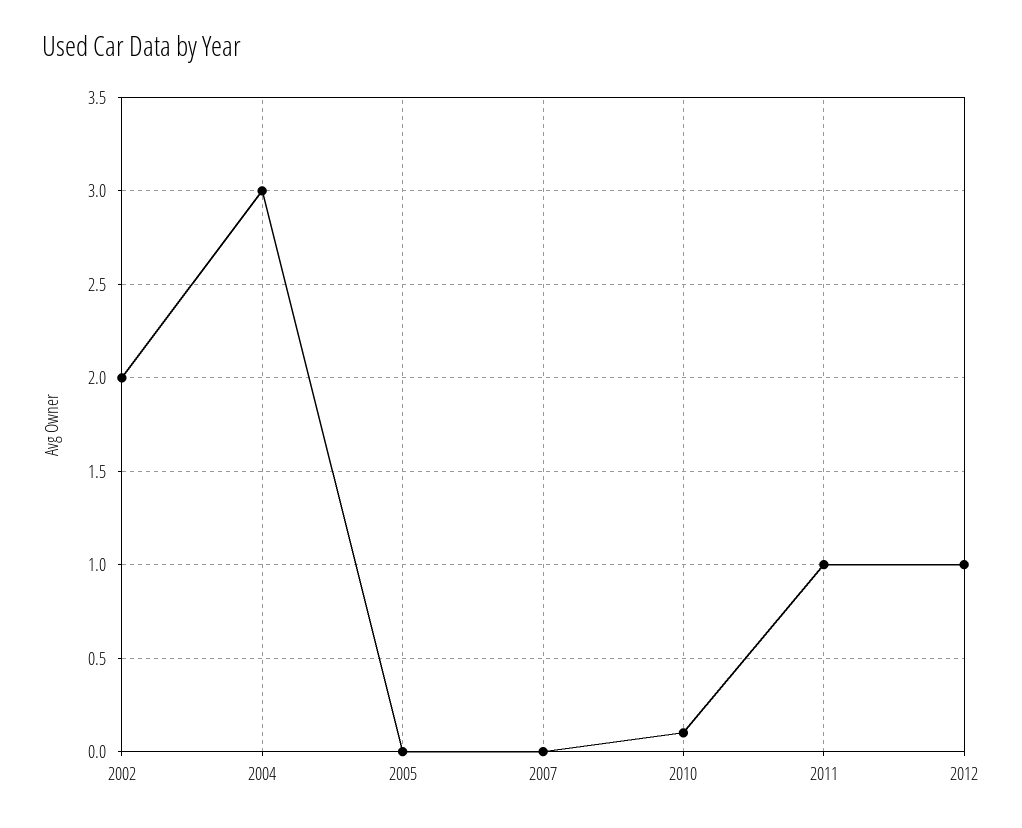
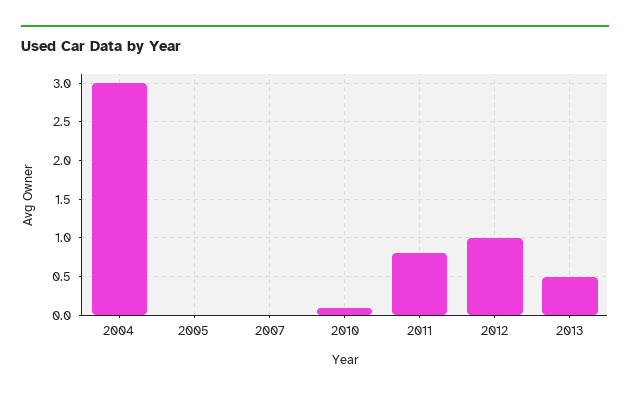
2002: 2 -> none
2011: 1 -> 0.8
2013: none -> 0.5

